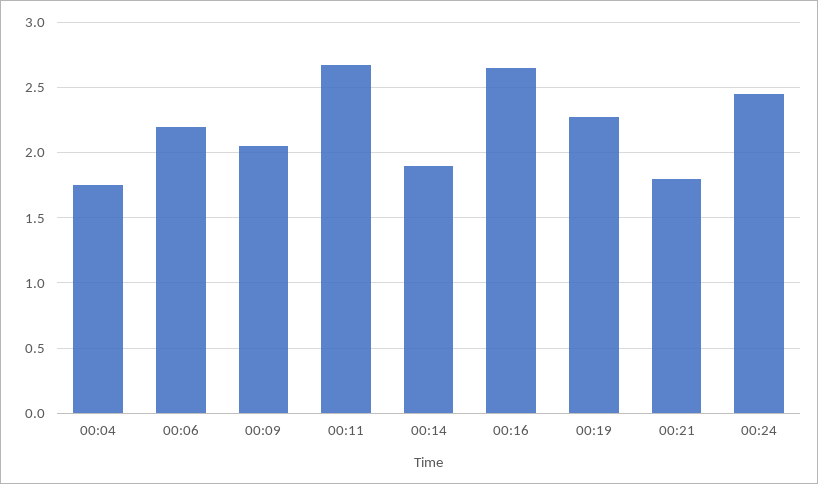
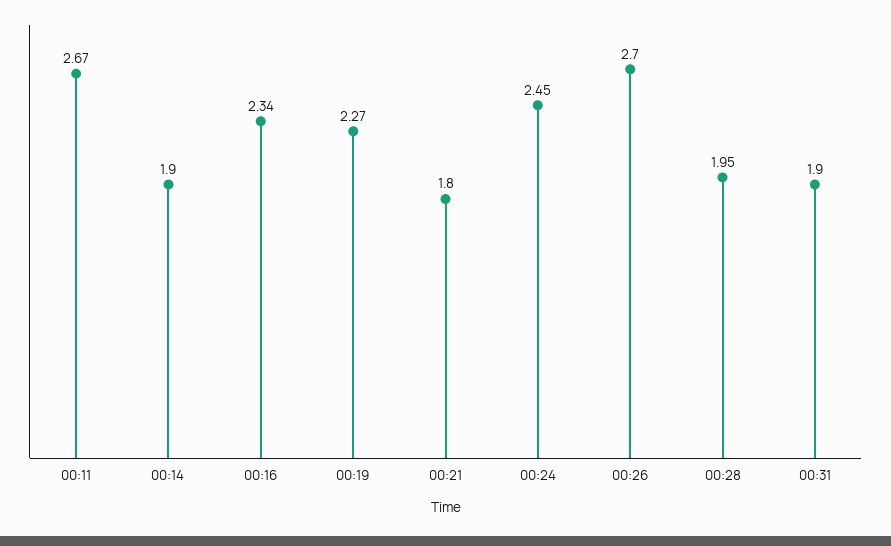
00:04: 1.75 -> none
00:06: 2.2 -> none
00:09: 2.05 -> none
00:16: 2.65 -> 2.34
00:26: none -> 2.7
00:28: none -> 1.95
00:31: none -> 1.9

